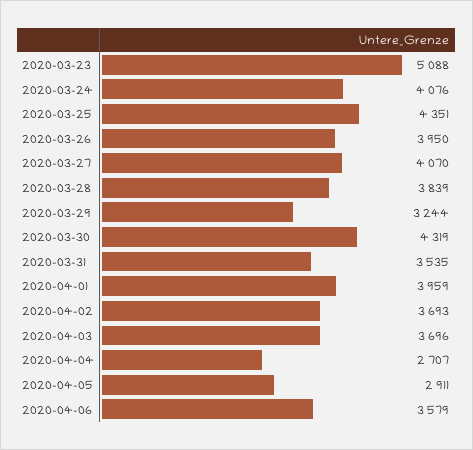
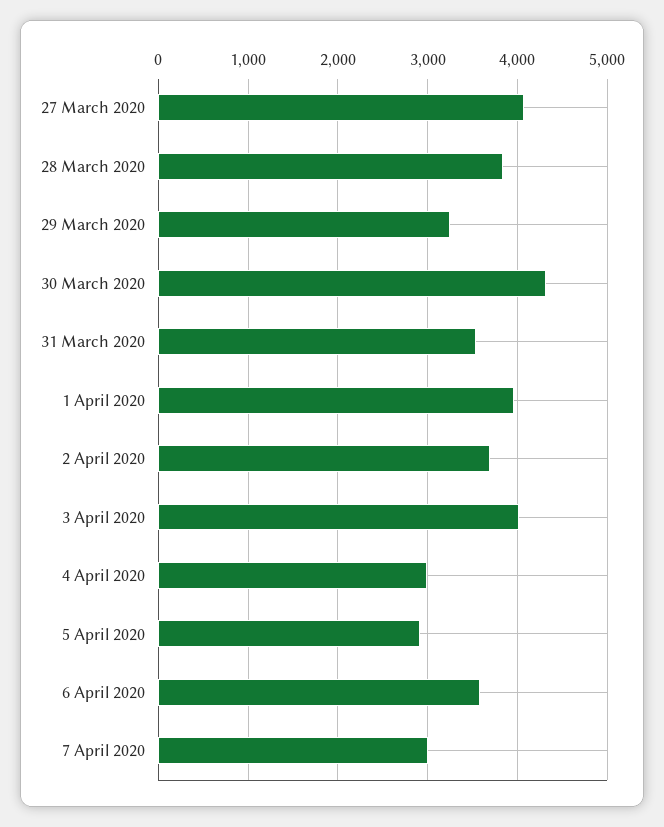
2020-03-23: 5088 -> none
2020-03-24: 4076 -> none
2020-03-25: 4351 -> none
2020-03-26: 3950 -> none
2020-04-03: 3696 -> 4000
2020-04-04: 2707 -> 3000
7 April 2020: none -> 3000

